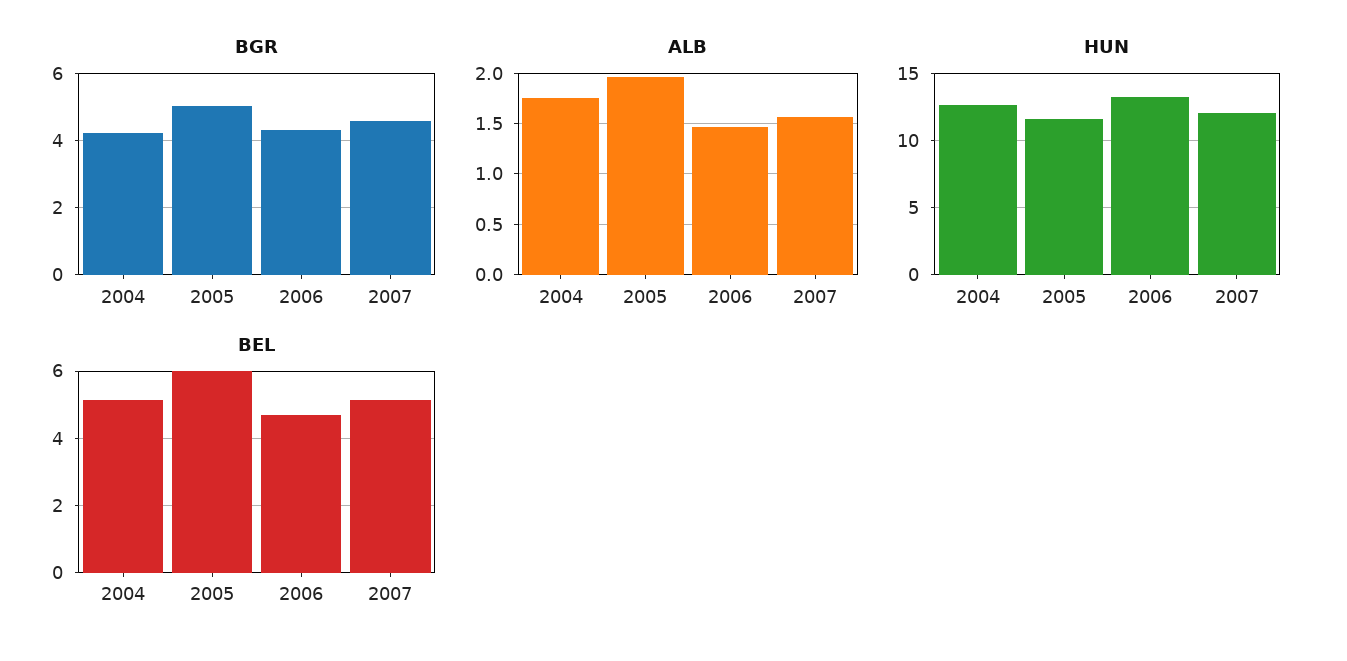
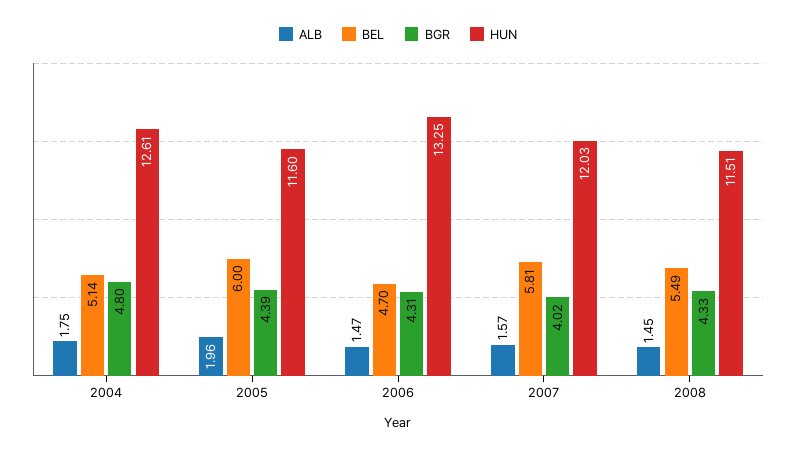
BGR, 2004: 4.2 -> 4.8
BGR, 2005: 5 -> 4.39
BGR, 2007: 4.6 -> 4.02
BEL, 2007: 5.2 -> 5.81
ALB, 2008: none -> 1.45
BEL, 2008: none -> 5.49
BGR, 2008: none -> 4.33
HUN, 2008: none -> 11.51

